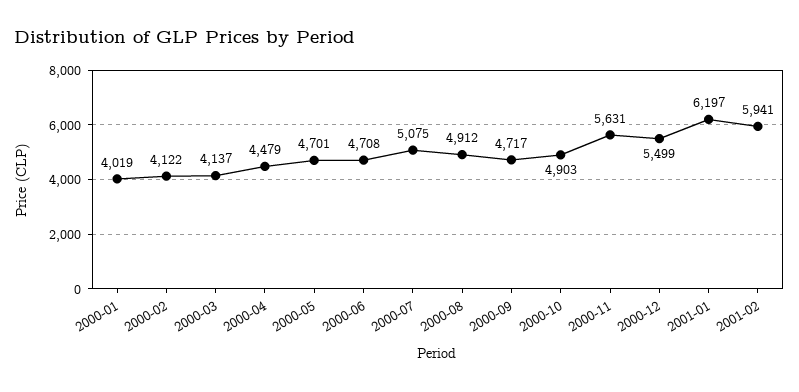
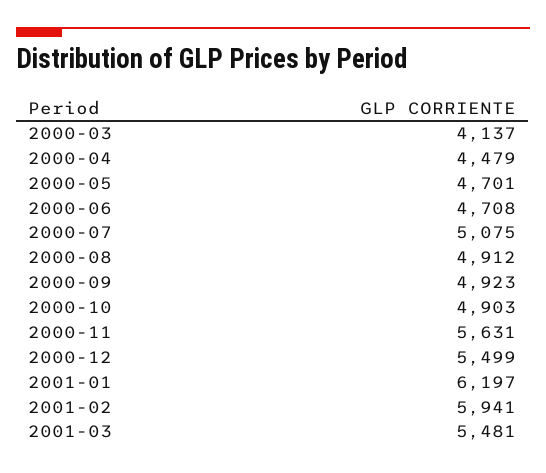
2000-01: 4019 -> none
2000-02: 4122 -> none
2000-09: 4717 -> 4923
2001-03: none -> 5481

